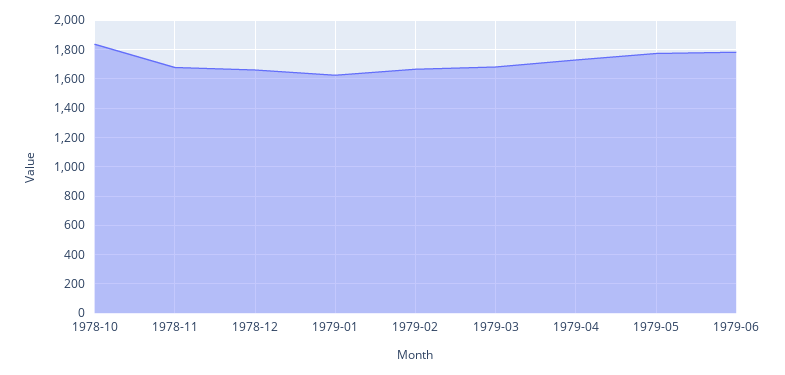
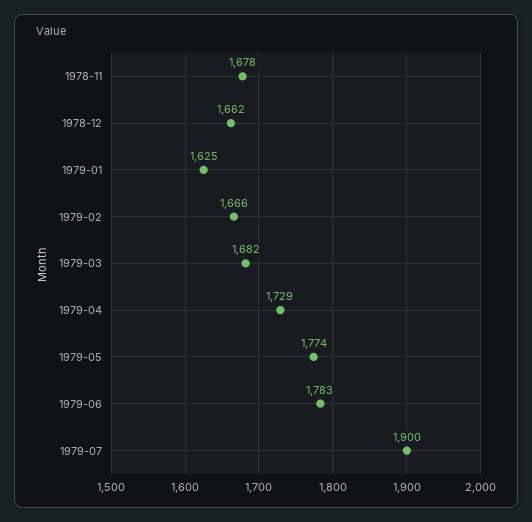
1978-10: 1850 -> none
1979-07: none -> 1900

